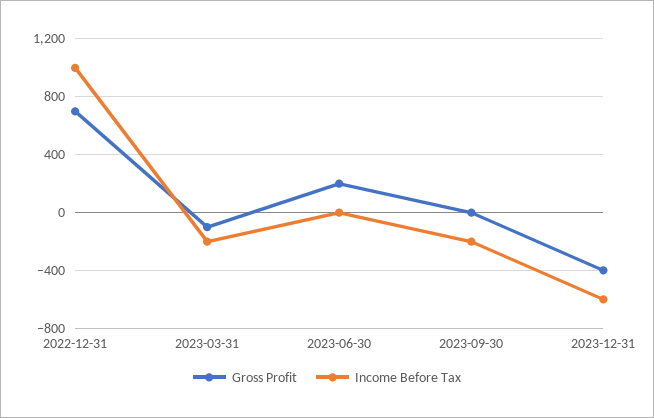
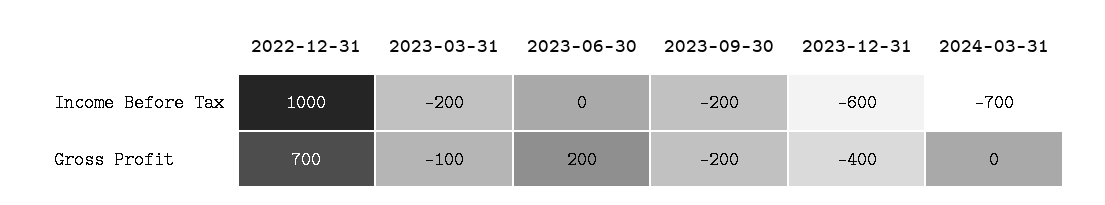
Gross Profit, 2023-09-30: 0 -> -200
Income Before Tax, 2024-03-31: none -> -700
Gross Profit, 2024-03-31: none -> 0

